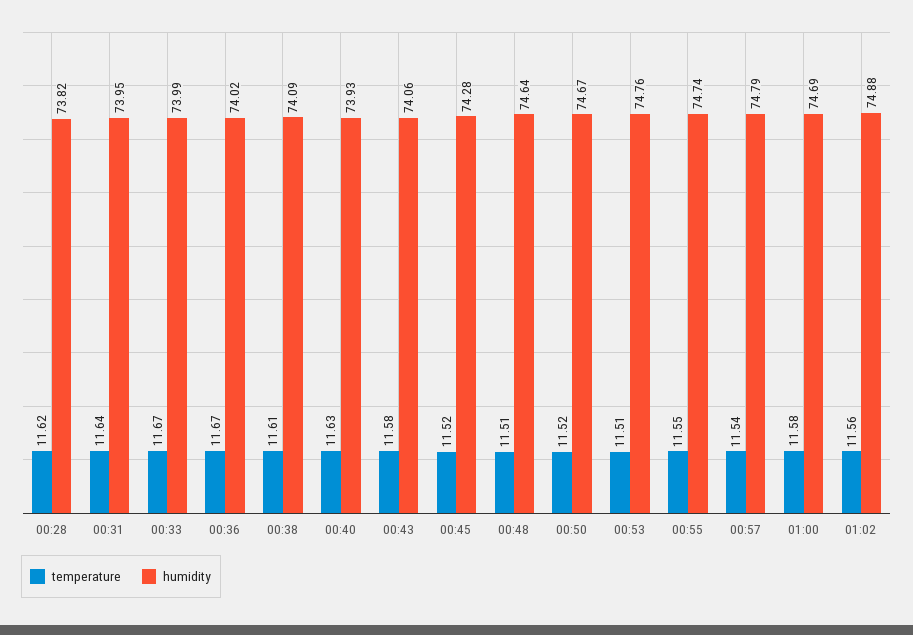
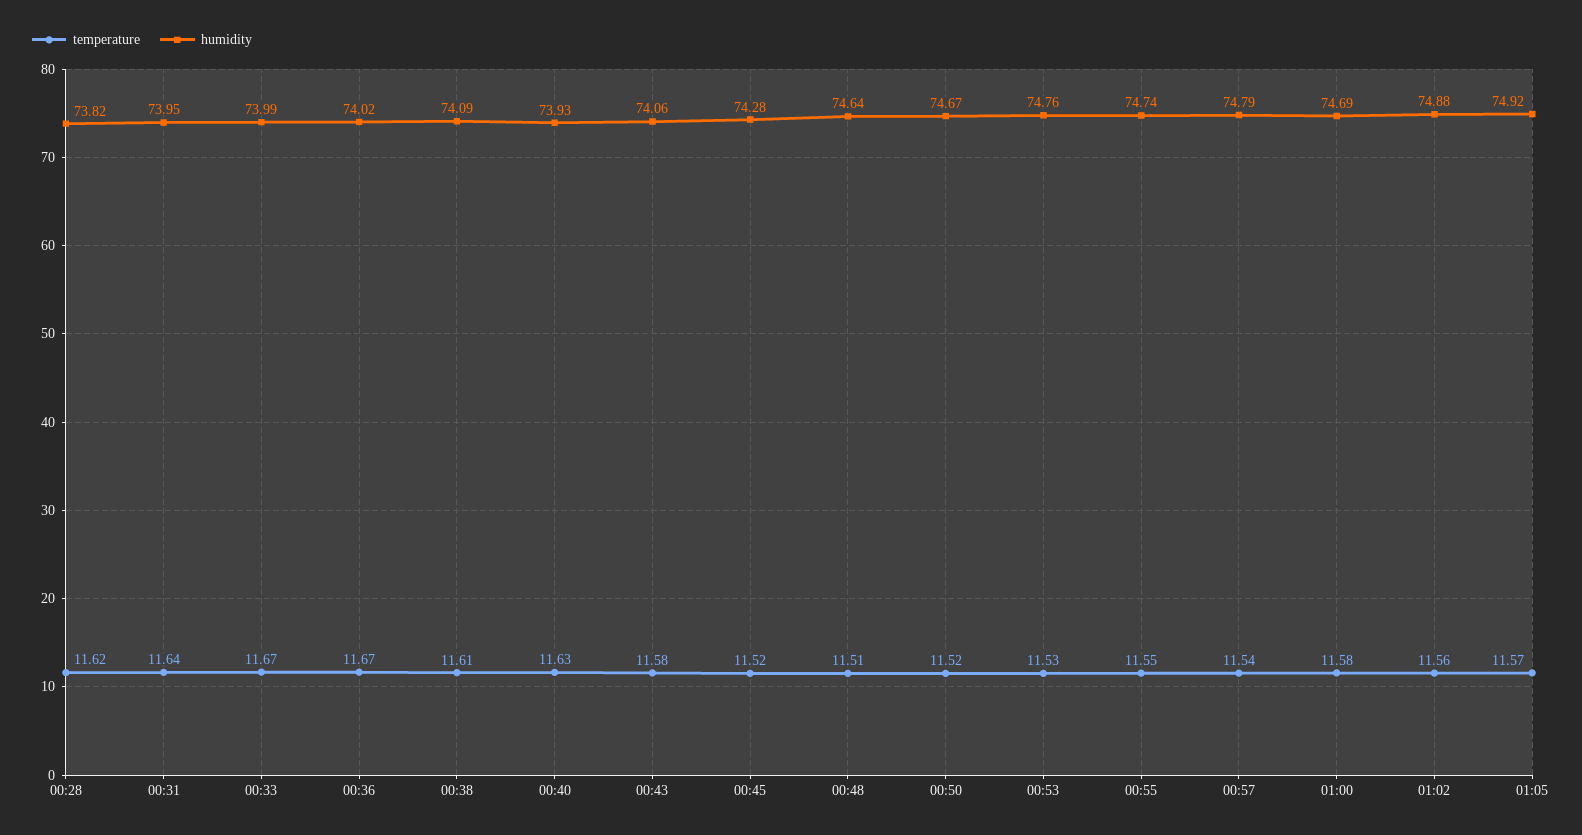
temperature, 00:53: 11.51 -> 11.53
temperature, 01:05: none -> 11.57
humidity, 01:05: none -> 74.92

